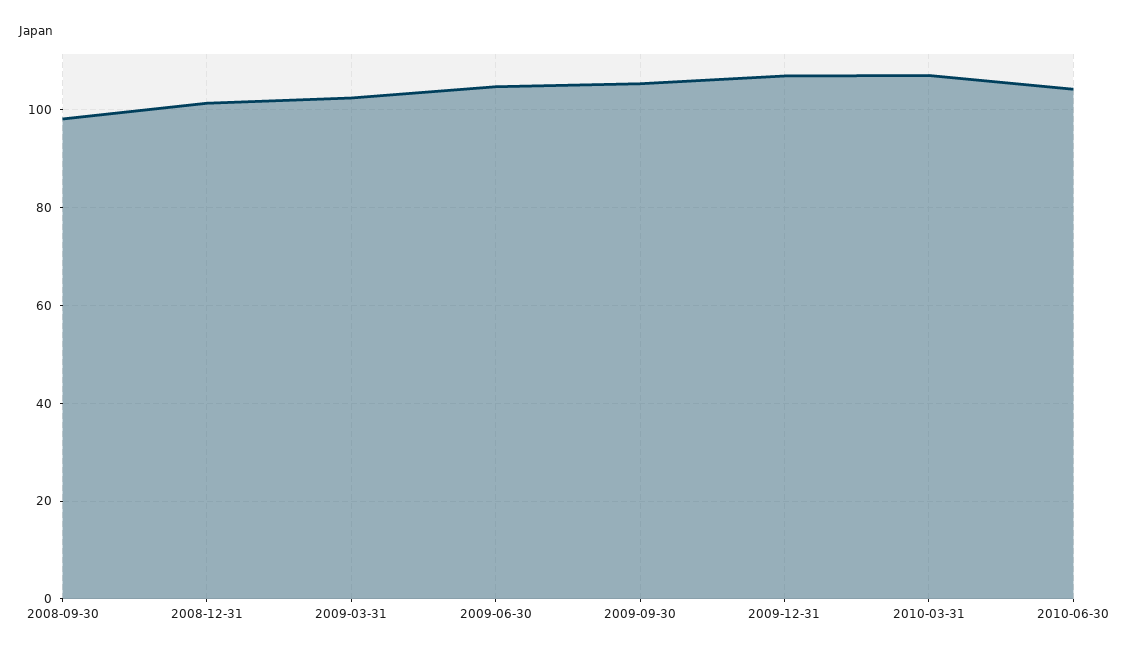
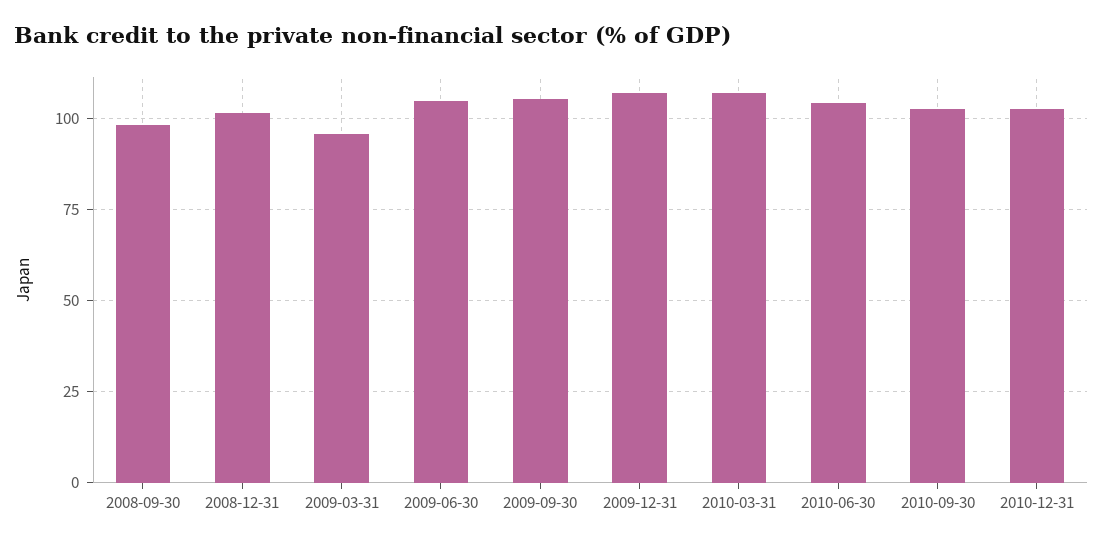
2009-03-31: 102 -> 95
2010-09-30: none -> 102.5
2010-12-31: none -> 102.5

